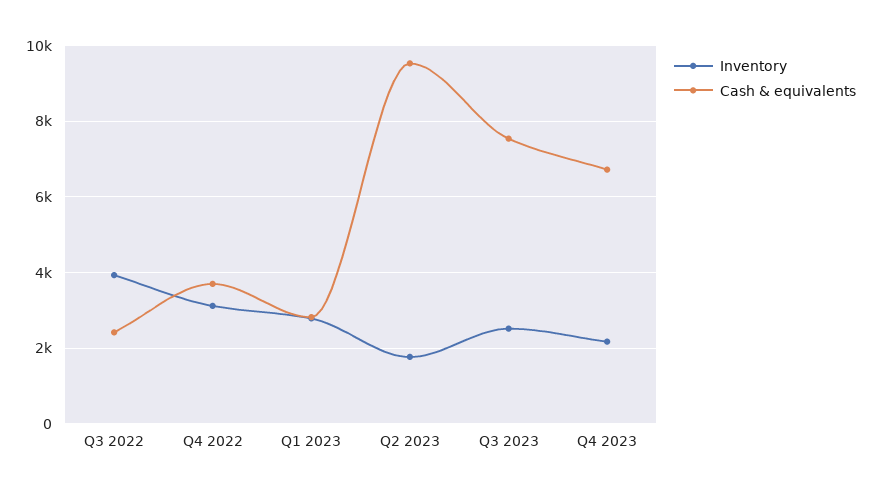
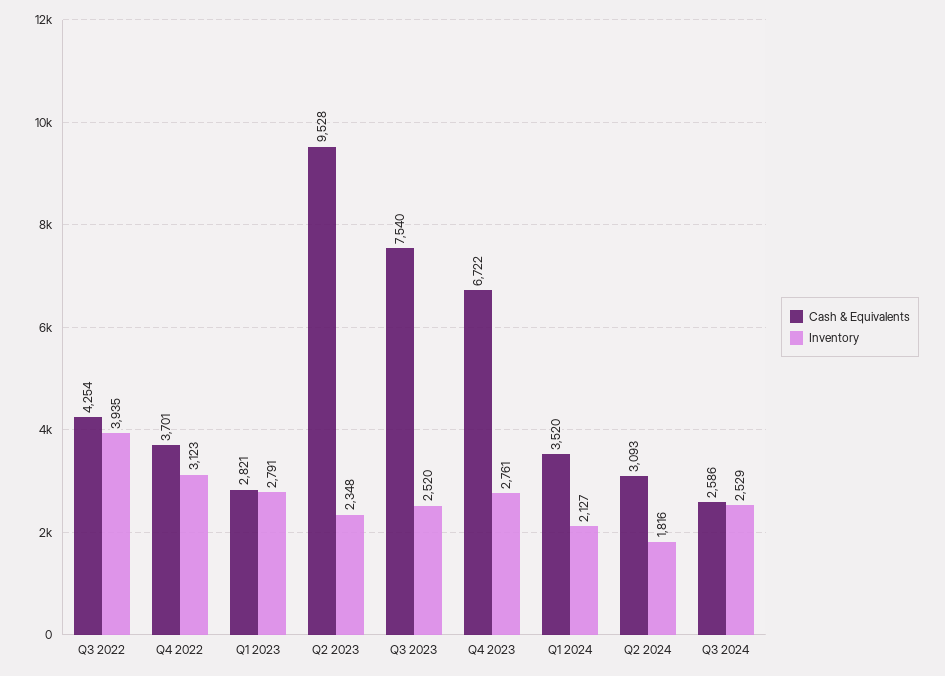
Cash & equivalents, Q3 2022: 2400 -> 4254
Inventory, Q2 2023: 1800 -> 2348
Inventory, Q4 2023: 2200 -> 2761
Cash & equivalents, Q1 2024: none -> 3520
Inventory, Q1 2024: none -> 2127
Cash & equivalents, Q2 2024: none -> 3093
Inventory, Q2 2024: none -> 1816
Cash & equivalents, Q3 2024: none -> 2586
Inventory, Q3 2024: none -> 2529

